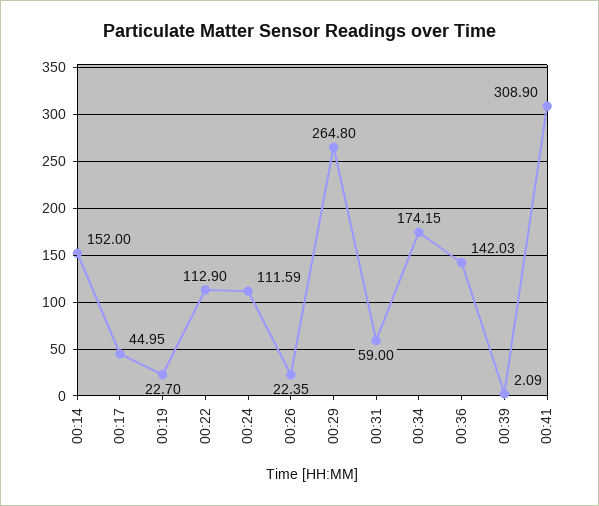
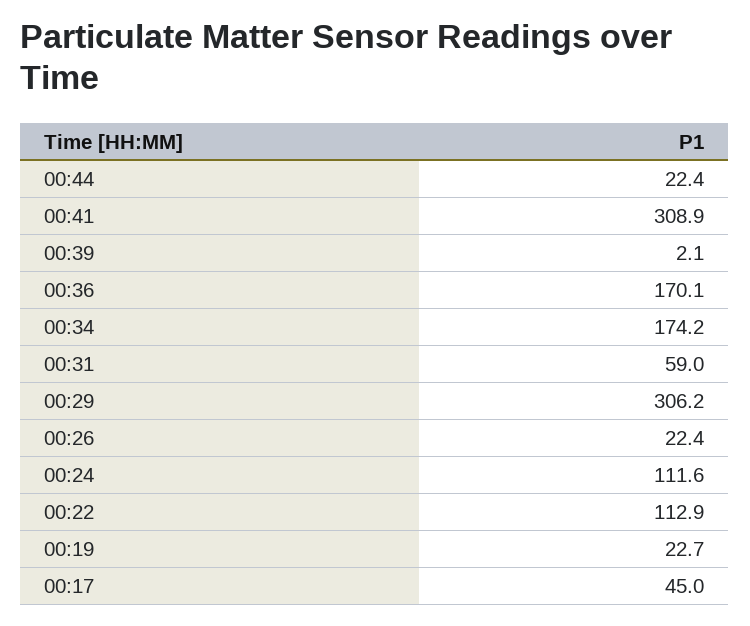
00:14: 152 -> none
00:29: 264.8 -> 306.2
00:36: 142.03 -> 170.1
00:44: none -> 22.4

